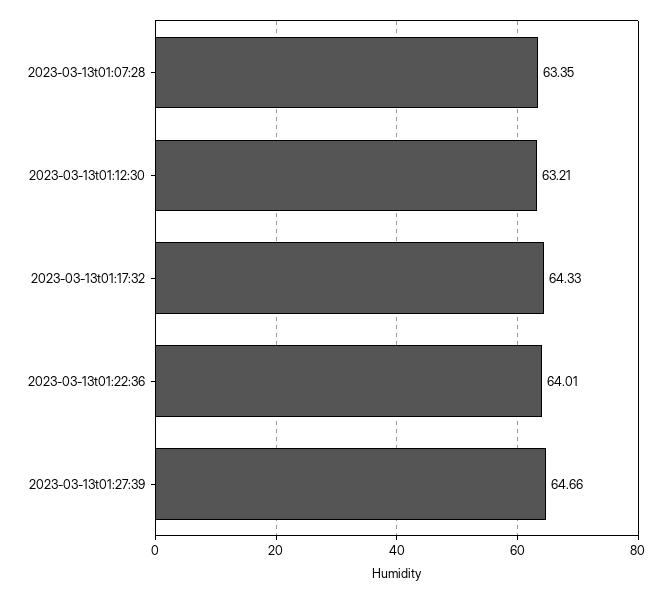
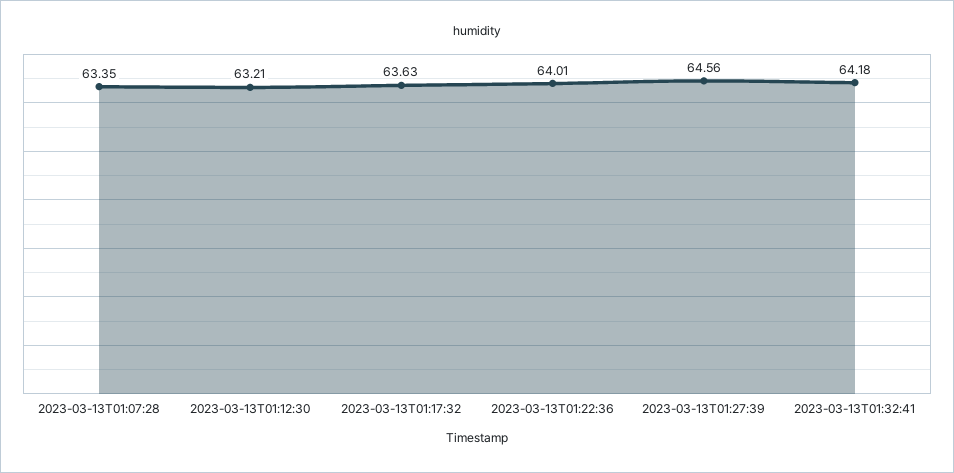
2023-03-13t01:17:32: 64.33 -> 63.63
2023-03-13t01:27:39: 64.66 -> 64.56
2023-03-13T01:32:41: none -> 64.18

